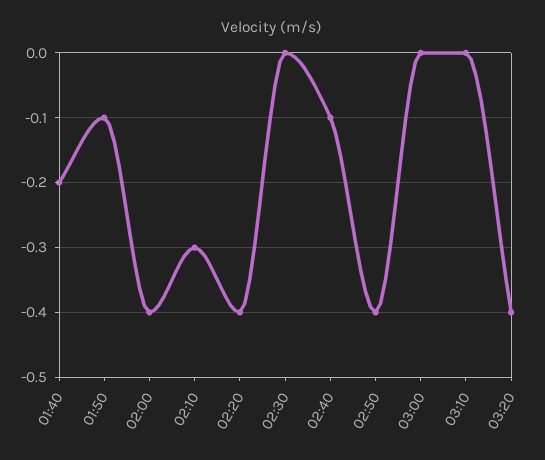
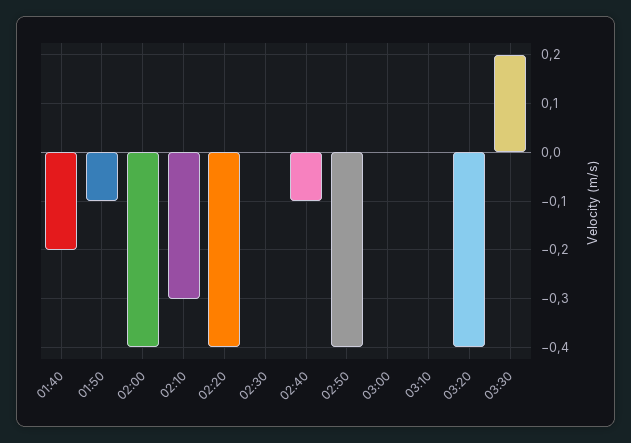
03:30: none -> 0.2

